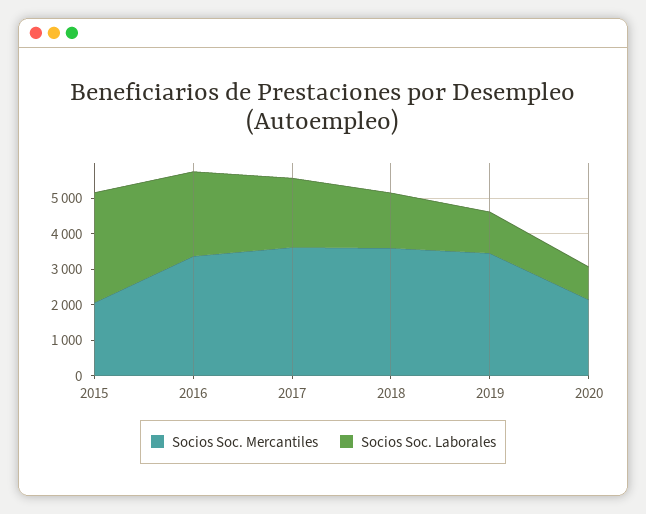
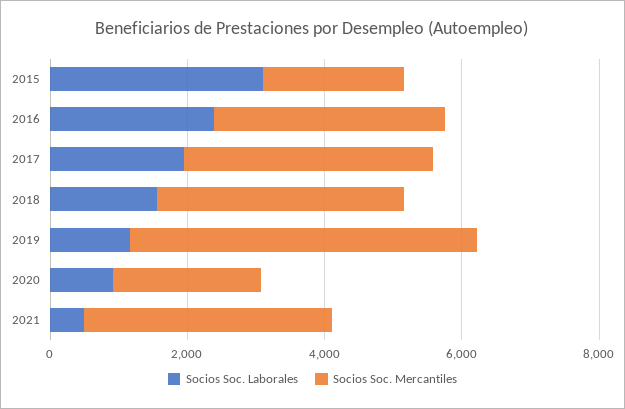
Socios Soc. Mercantiles, 2019: 3500 -> 5000
Socios Soc. Laborales, 2021: none -> 500
Socios Soc. Mercantiles, 2021: none -> 3500

